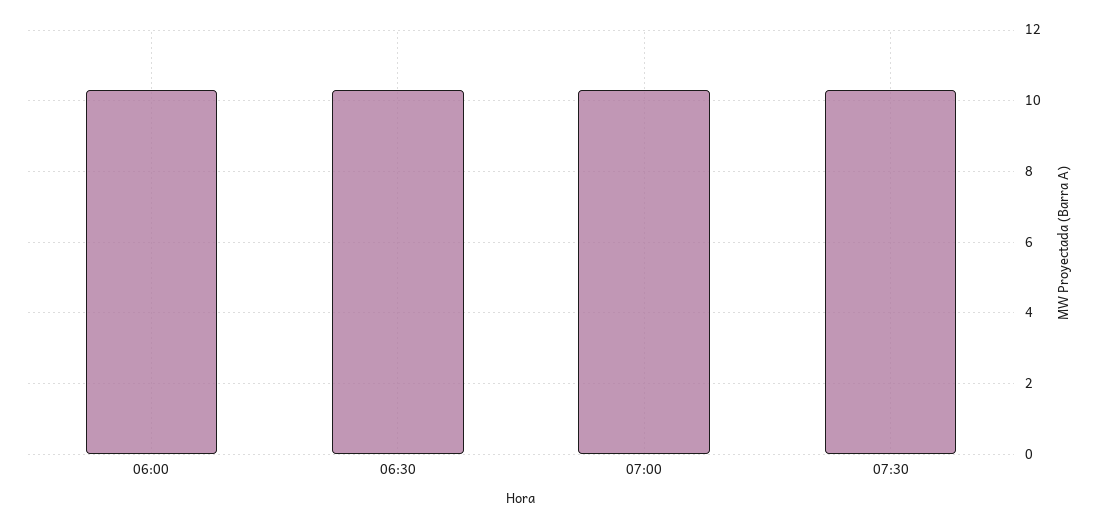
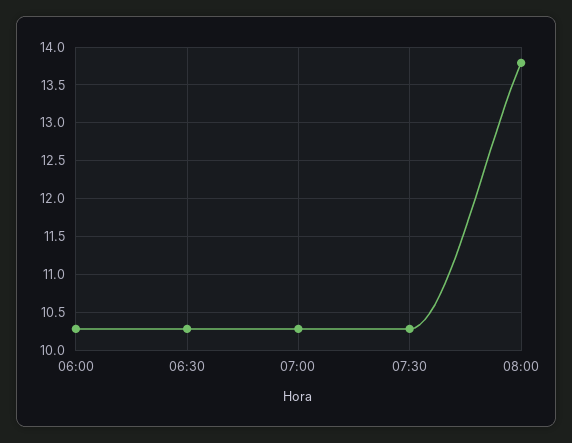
08:00: none -> 13.8

